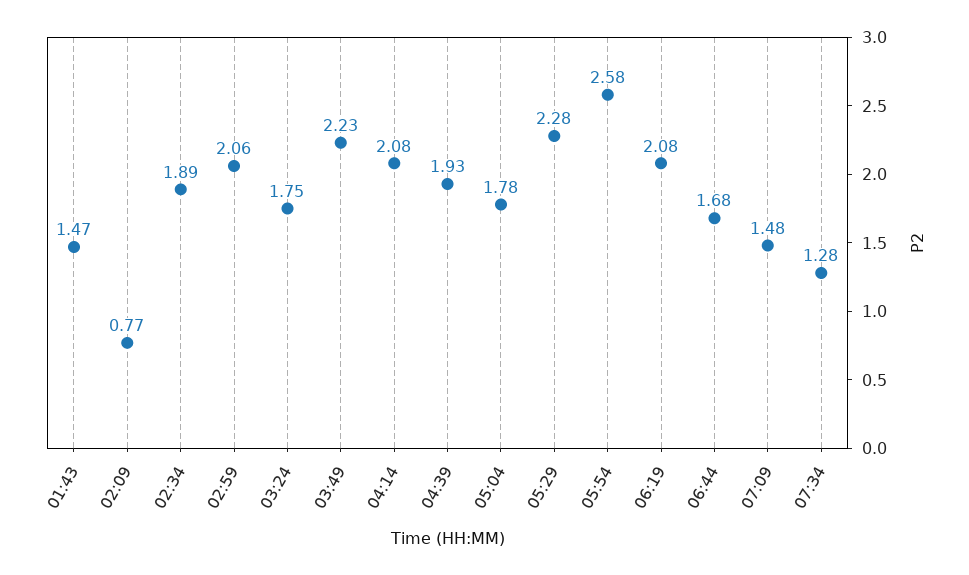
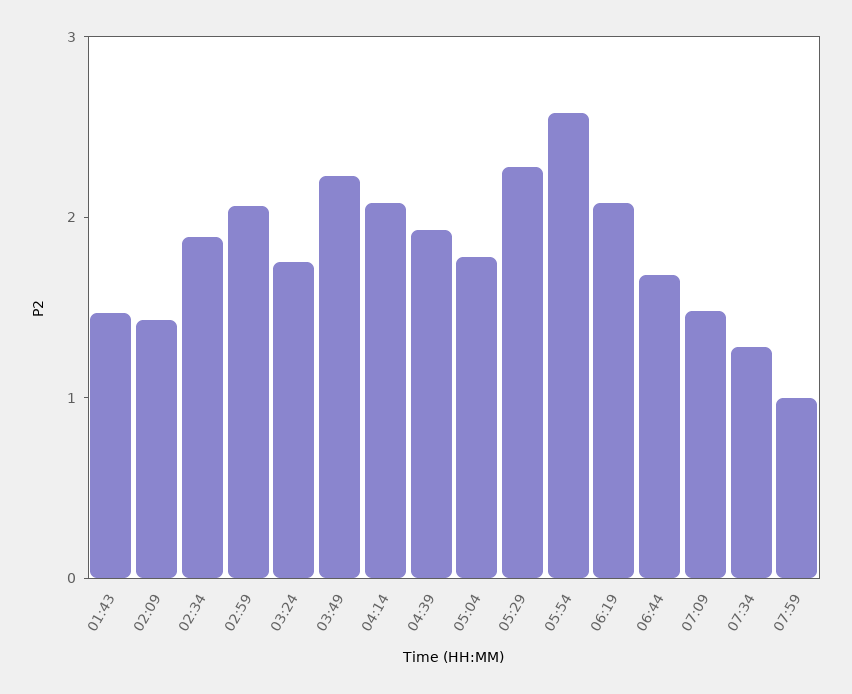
02:09: 0.77 -> 1.4
07:59: none -> 1

